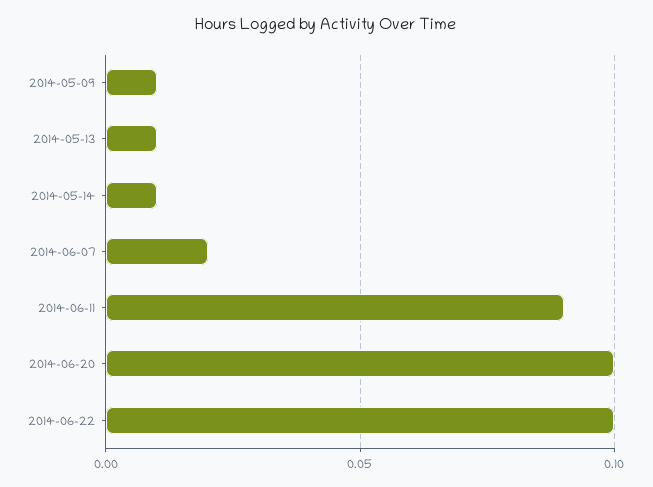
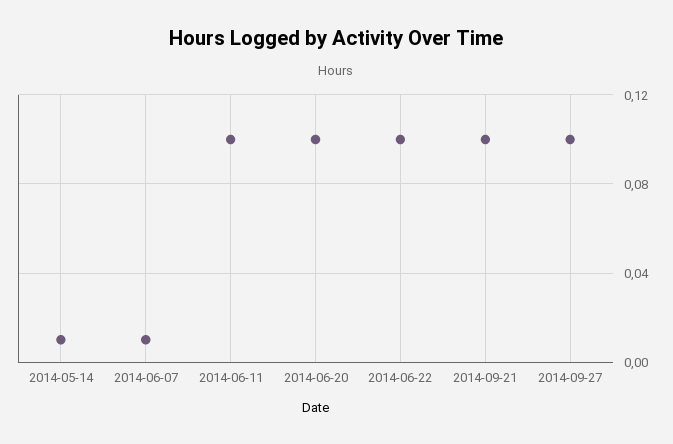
2014-05-09: 0.01 -> none
2014-05-13: 0.01 -> none
2014-06-07: 0.02 -> 0.01
2014-06-11: 0.09 -> 0.1
2014-09-21: none -> 0.1
2014-09-27: none -> 0.1

